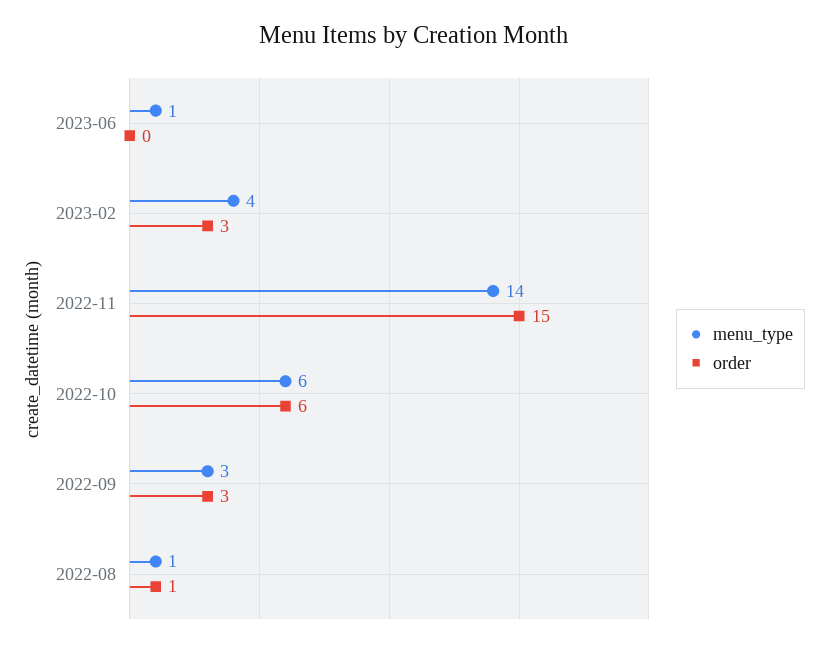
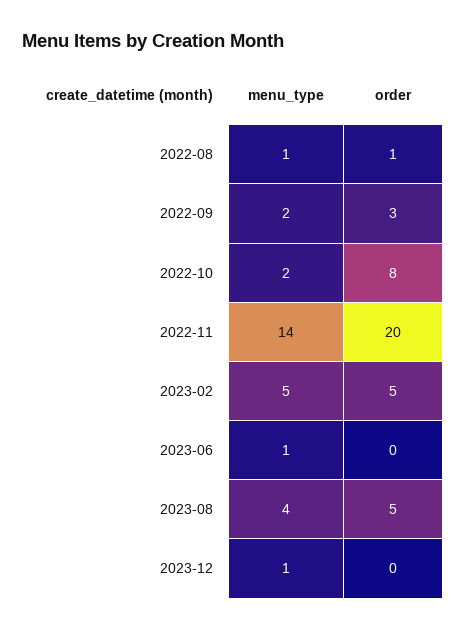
menu_type, 2023-02: 4 -> 5
order, 2023-02: 3 -> 5
order, 2022-11: 15 -> 20
menu_type, 2022-10: 6 -> 2
order, 2022-10: 6 -> 8
menu_type, 2022-09: 3 -> 2
menu_type, 2023-08: none -> 4
order, 2023-08: none -> 5
menu_type, 2023-12: none -> 1
order, 2023-12: none -> 0

